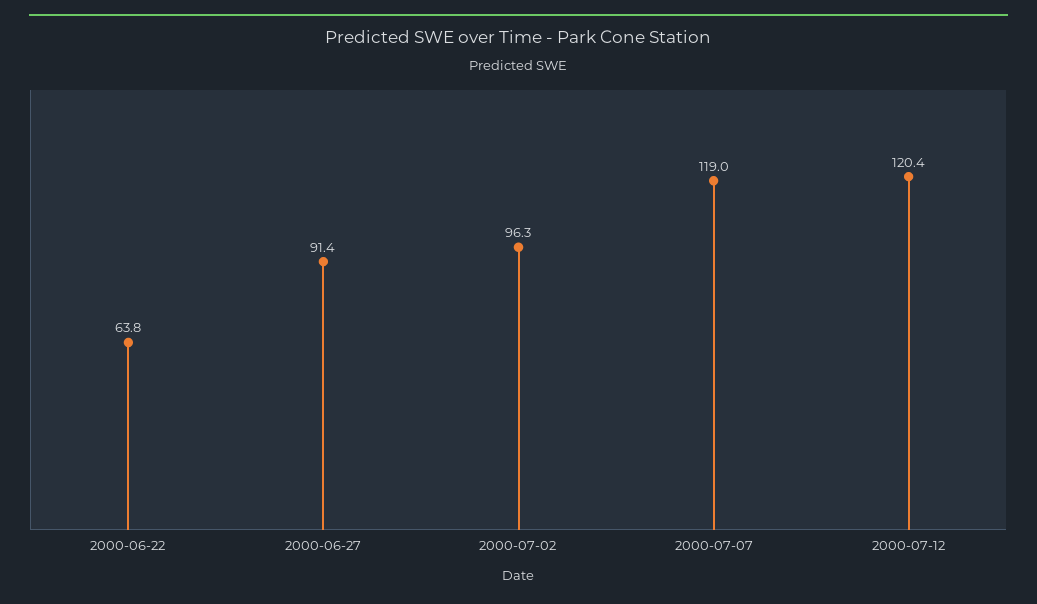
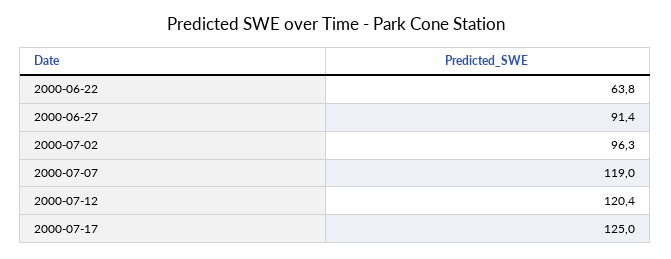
2000-07-17: none -> 125

